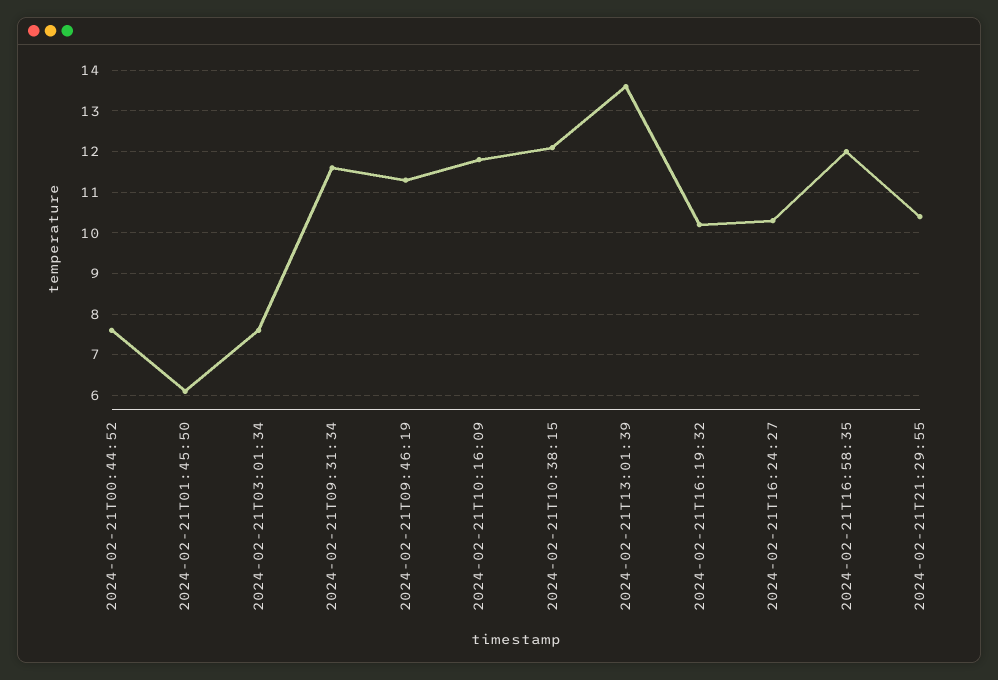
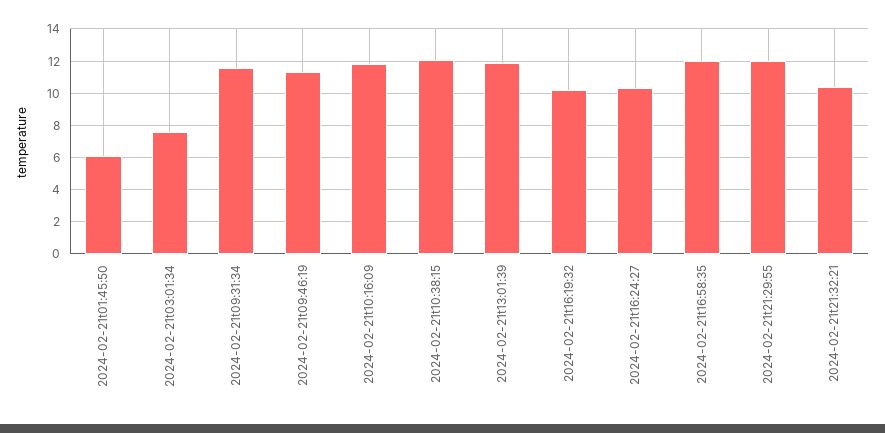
2024-02-21T00:44:52: 7.5 -> none
2024-02-21T13:01:39: 13.5 -> 12
2024-02-21T21:29:55: 10.5 -> 12
2024-02-21t21:32:21: none -> 10.5

